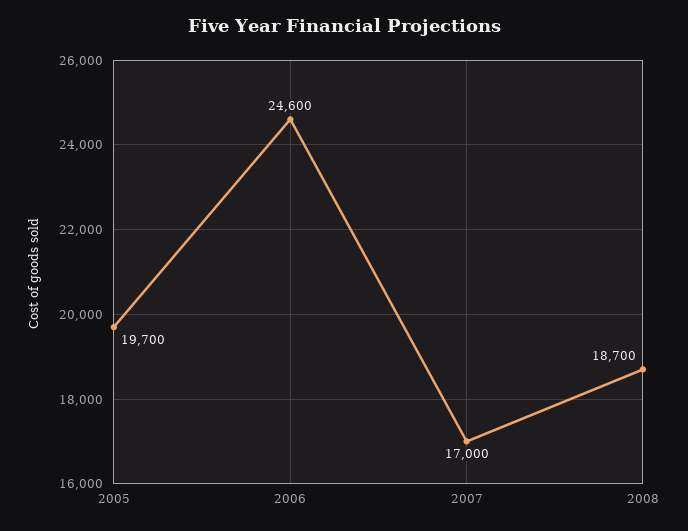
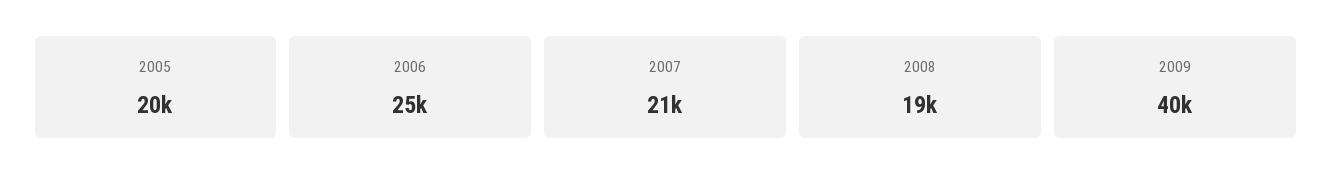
2007: 17000 -> 21000
2009: none -> 40000

